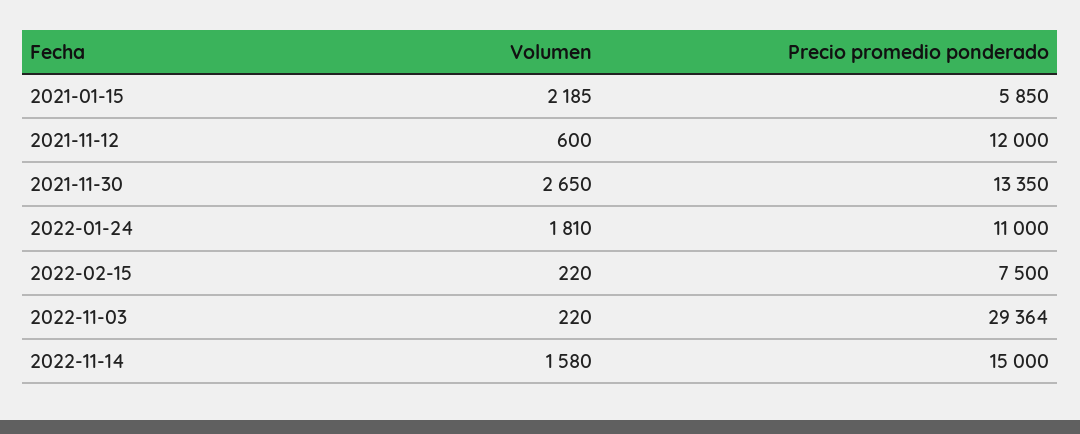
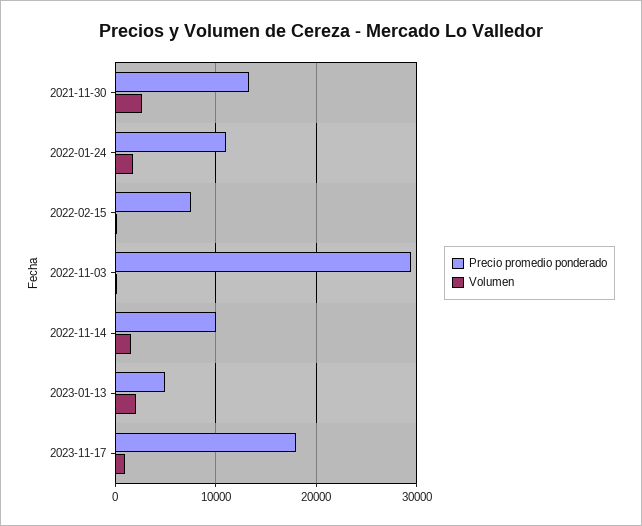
Volumen, 2021-01-15: 2185 -> none
Precio promedio ponderado, 2021-01-15: 5850 -> none
Volumen, 2021-11-12: 600 -> none
Precio promedio ponderado, 2021-11-12: 12000 -> none
Precio promedio ponderado, 2022-11-14: 15000 -> 10000
Precio promedio ponderado, 2023-01-13: none -> 5000
Volumen, 2023-01-13: none -> 2000
Precio promedio ponderado, 2023-11-17: none -> 18000
Volumen, 2023-11-17: none -> 1000

